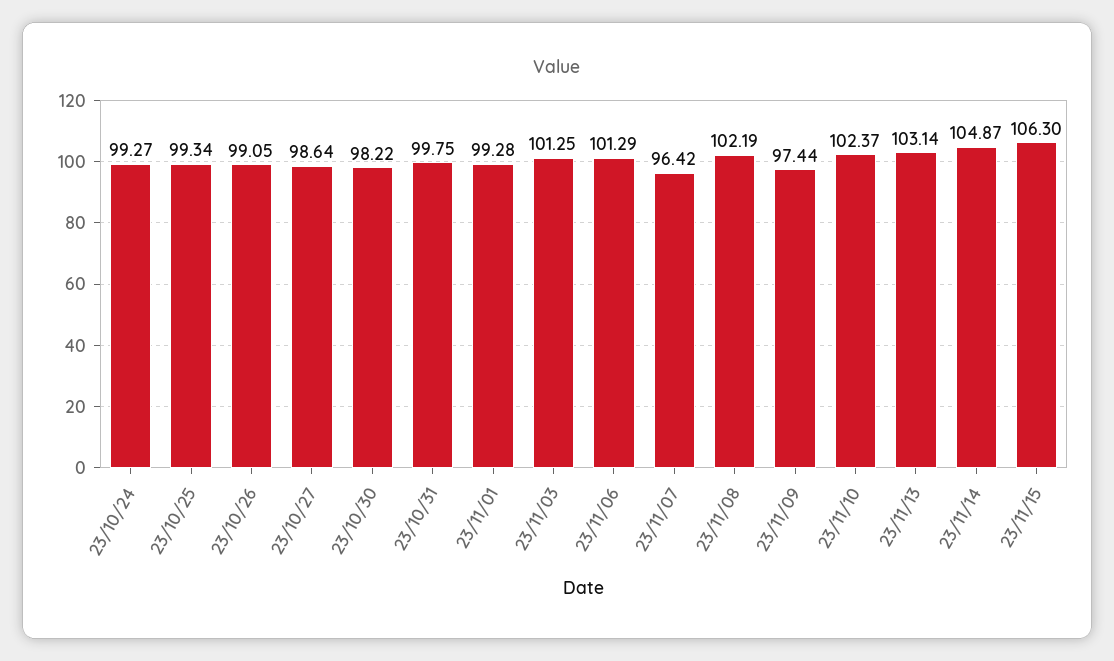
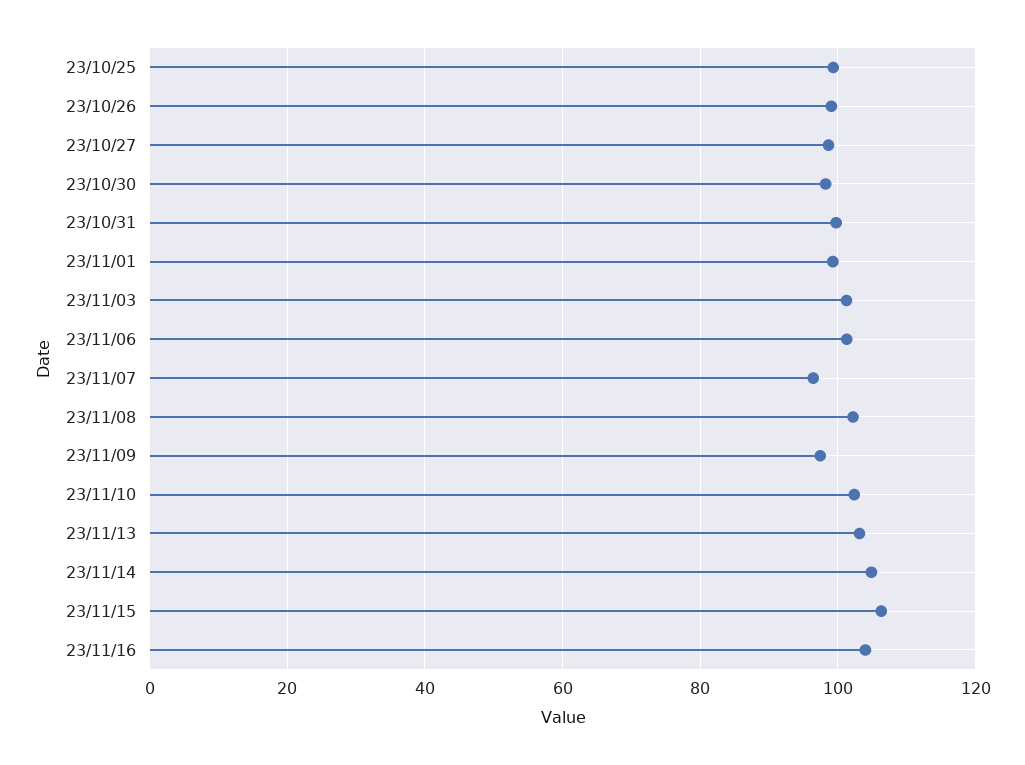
23/10/24: 99.27 -> none
23/11/16: none -> 104

